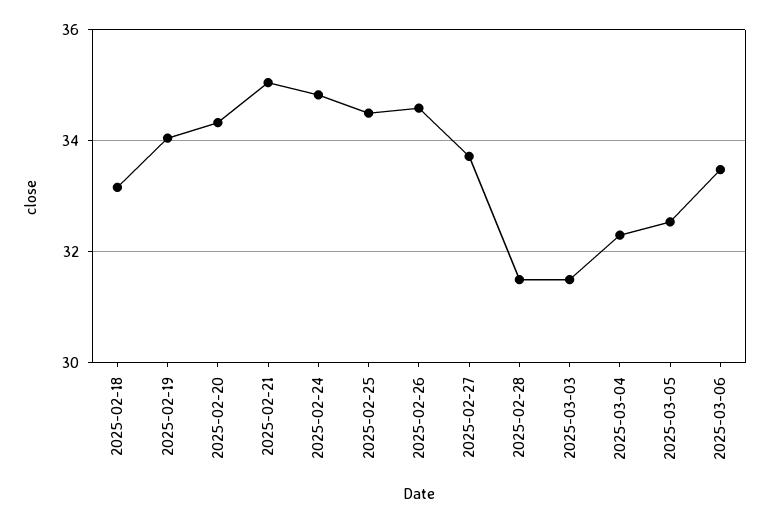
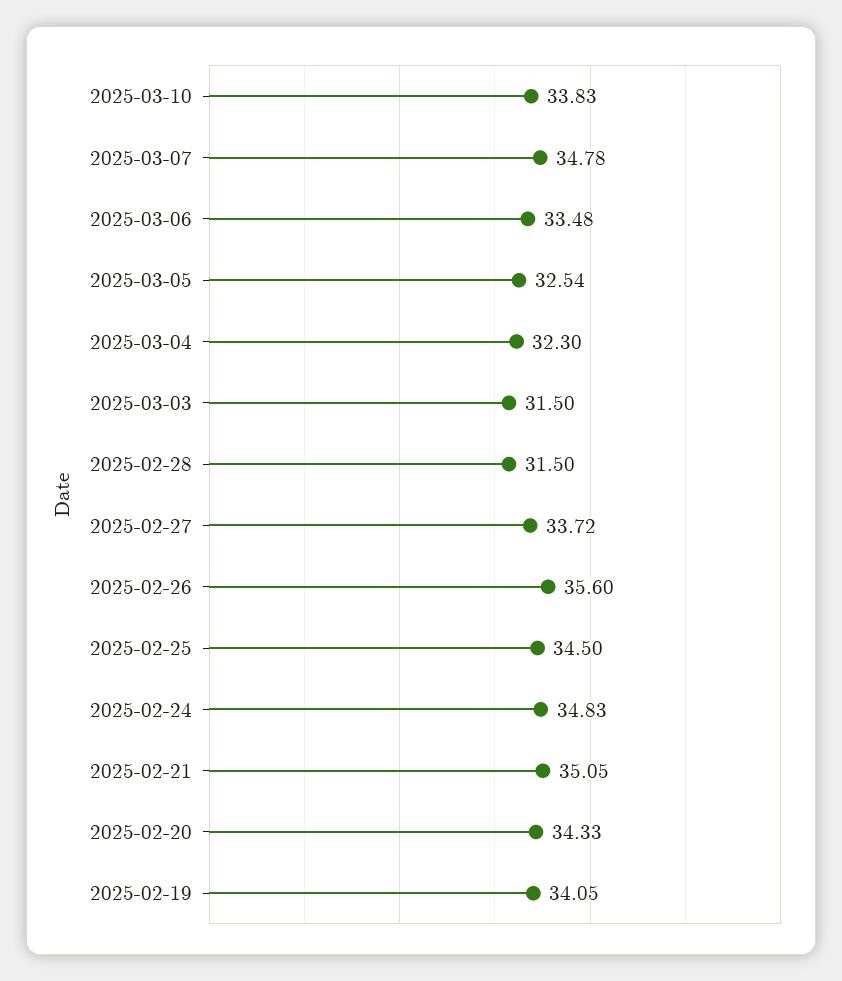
2025-02-18: 33.2 -> none
2025-02-26: 34.6 -> 35.6
2025-03-10: none -> 33.83
2025-03-07: none -> 34.78

